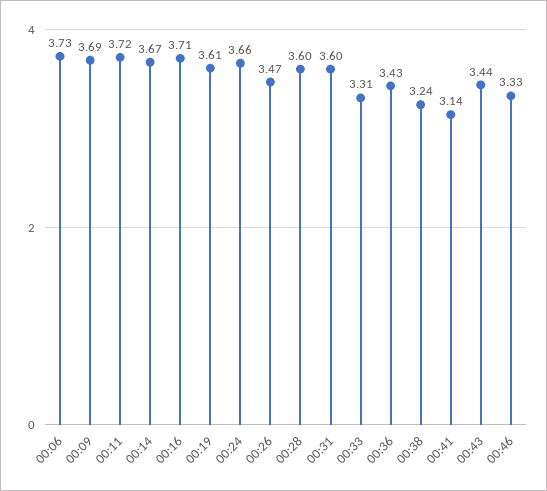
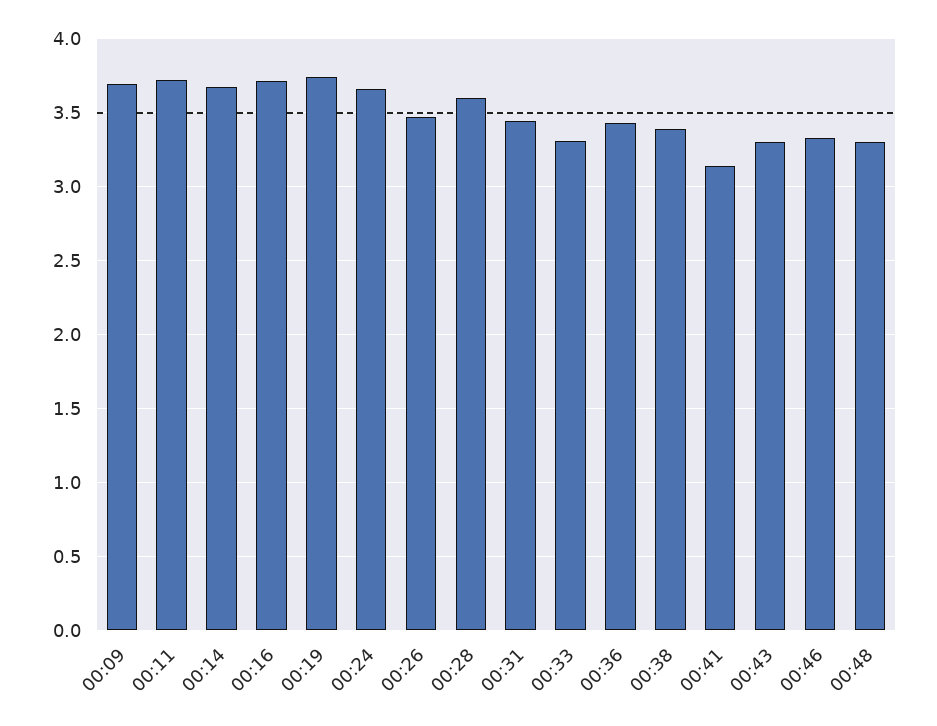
00:06: 3.73 -> none
00:19: 3.61 -> 3.75
00:31: 3.6 -> 3.45
00:38: 3.24 -> 3.4
00:43: 3.44 -> 3.3
00:48: none -> 3.3

